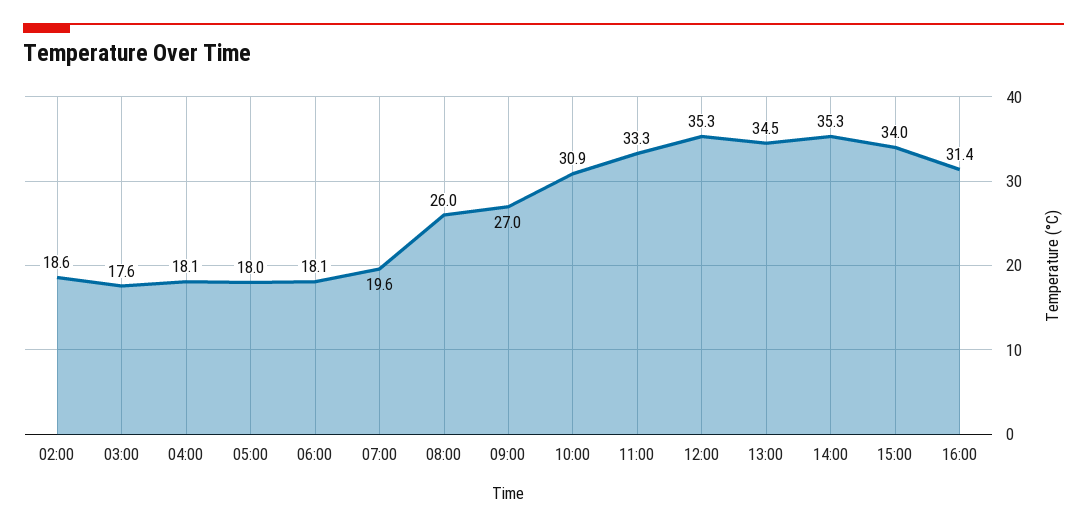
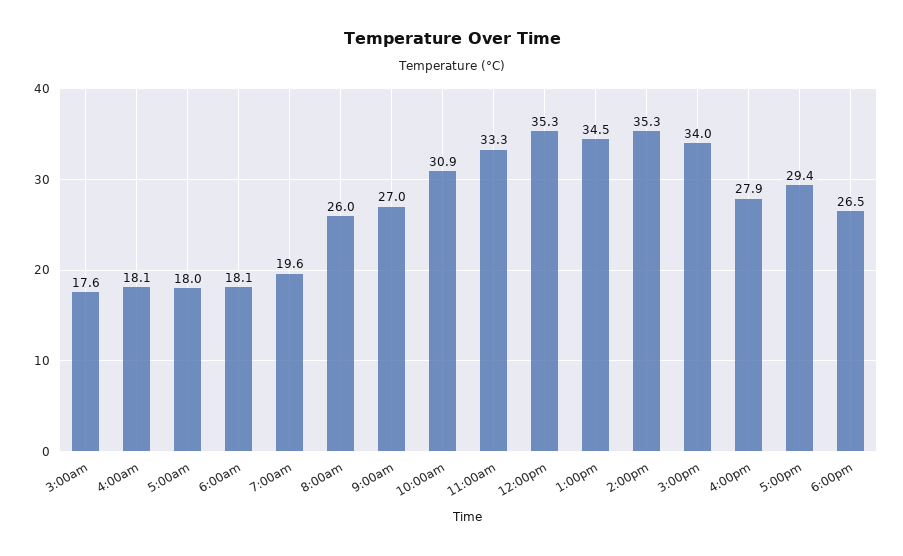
02:00: 18.6 -> none
16:00: 31.4 -> 27.9
5:00pm: none -> 29.4
6:00pm: none -> 26.5

